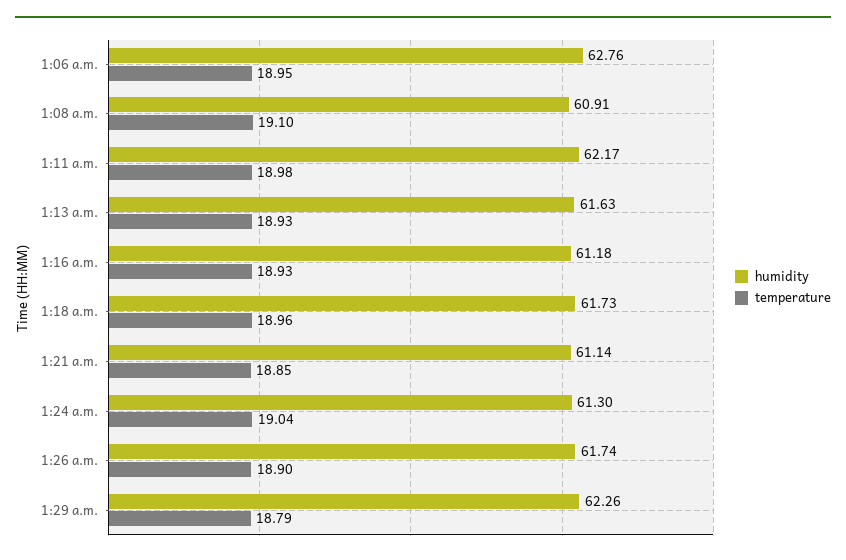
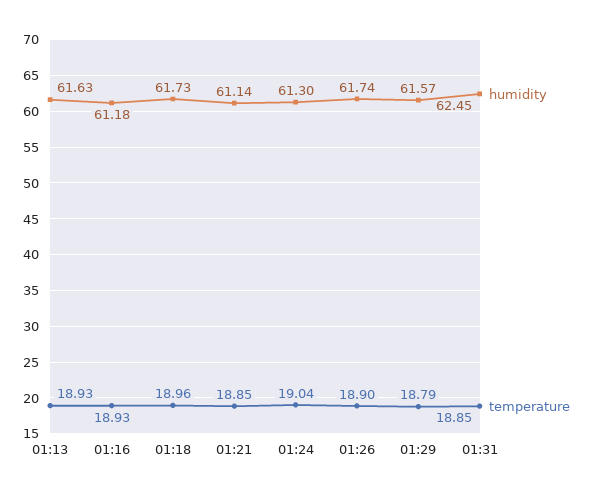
humidity, 1:06 a.m.: 62.76 -> none
temperature, 1:06 a.m.: 18.95 -> none
humidity, 1:08 a.m.: 60.91 -> none
temperature, 1:08 a.m.: 19.1 -> none
humidity, 1:11 a.m.: 62.17 -> none
temperature, 1:11 a.m.: 18.98 -> none
humidity, 1:29 a.m.: 62.26 -> 61.57
humidity, 01:31: none -> 62.45
temperature, 01:31: none -> 18.85

